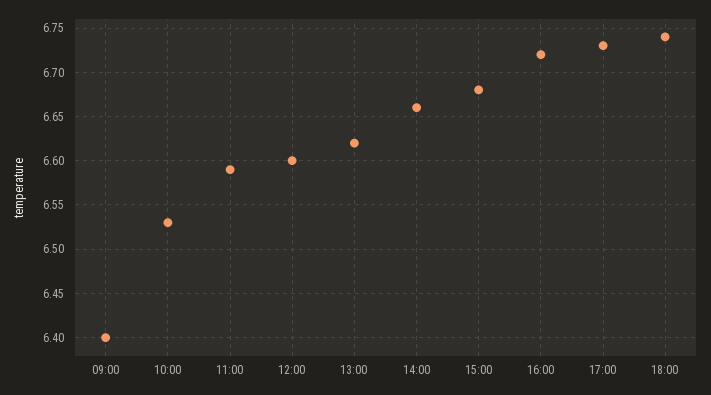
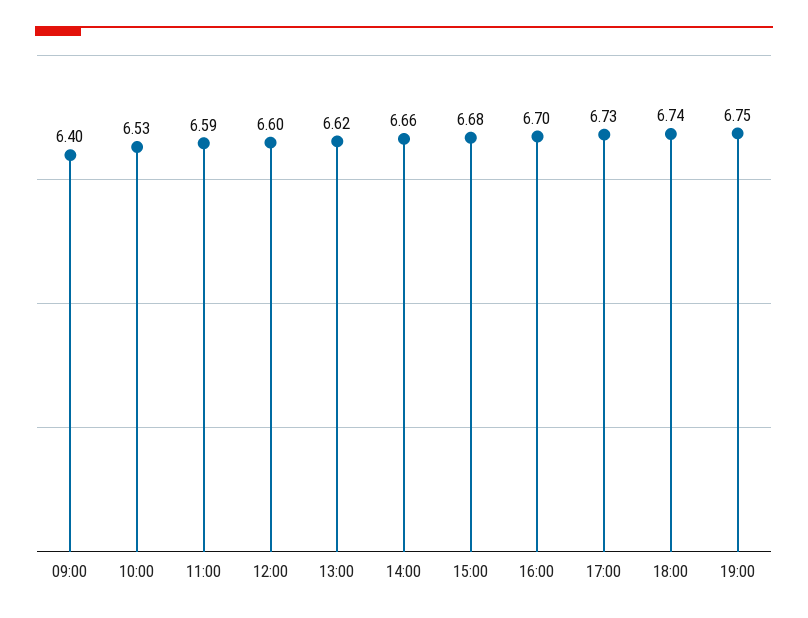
16:00: 6.72 -> 6.7
19:00: none -> 6.75

